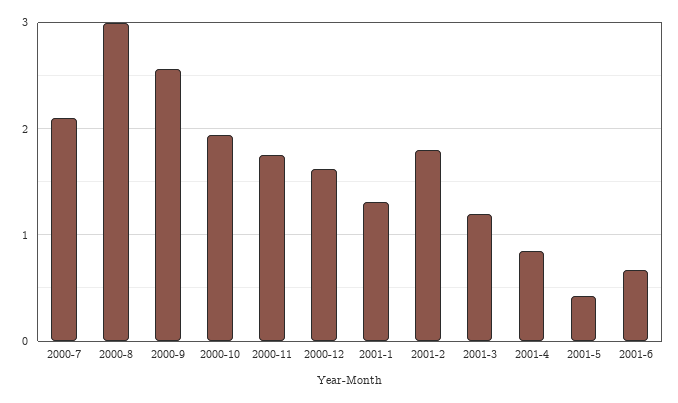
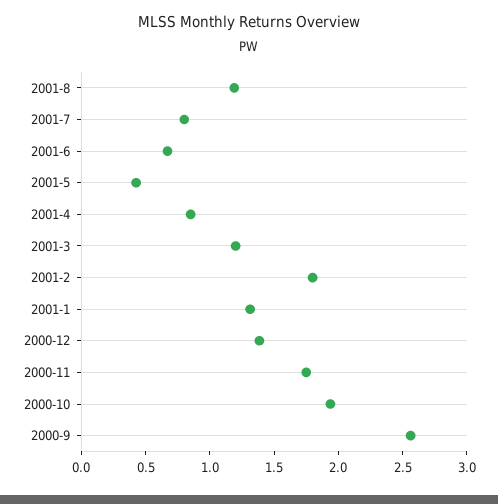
2000-7: 2.1 -> none
2000-8: 3 -> none
2000-12: 1.6 -> 1.4
2001-8: none -> 1.2
2001-7: none -> 0.8

